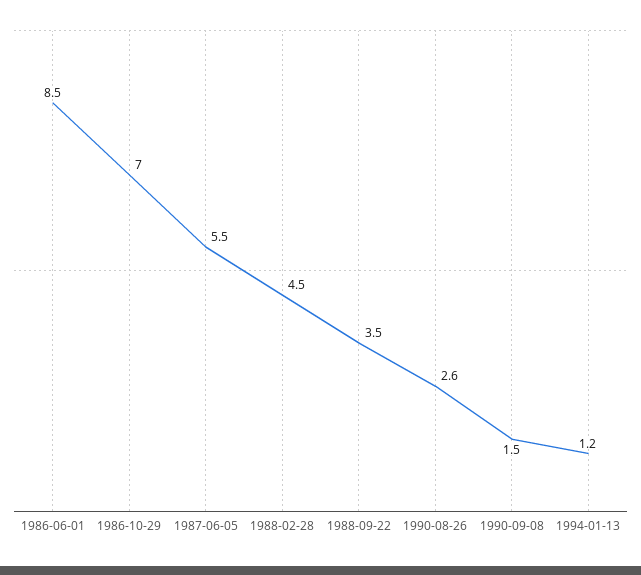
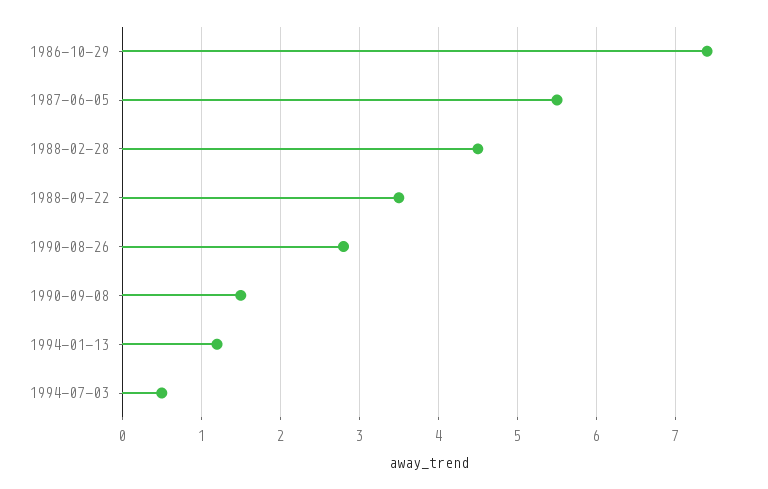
1986-06-01: 8.5 -> none
1986-10-29: 7 -> 7.4
1990-08-26: 2.6 -> 2.8
1994-07-03: none -> 0.5

